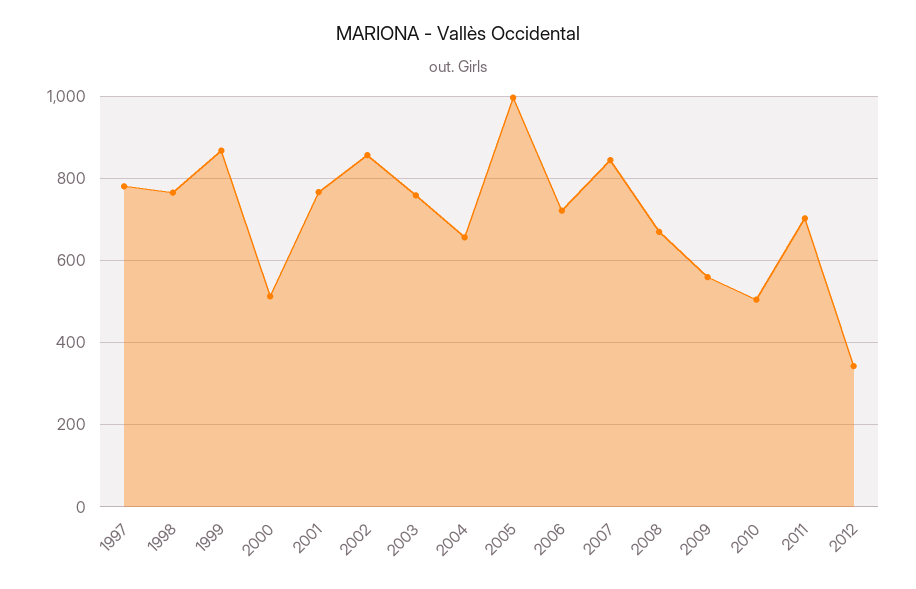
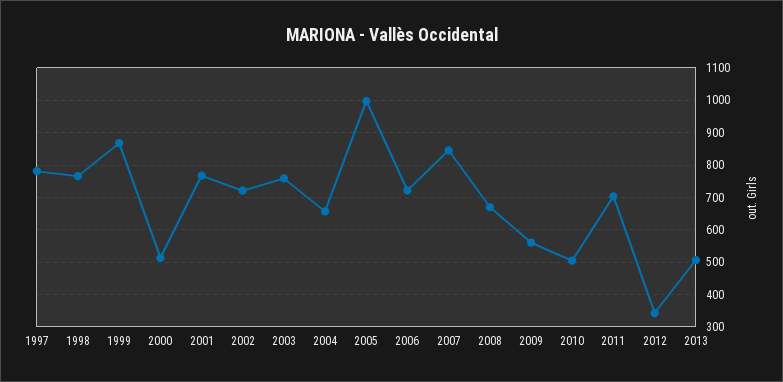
2002: 860 -> 720
2013: none -> 500

